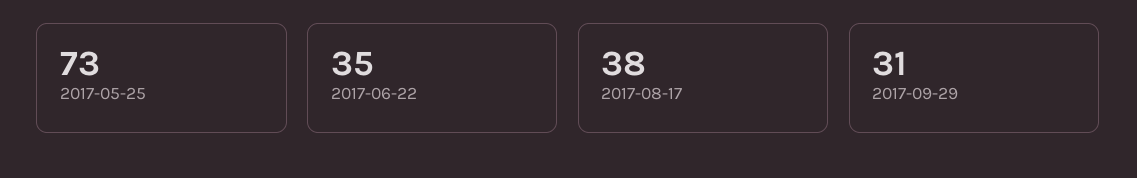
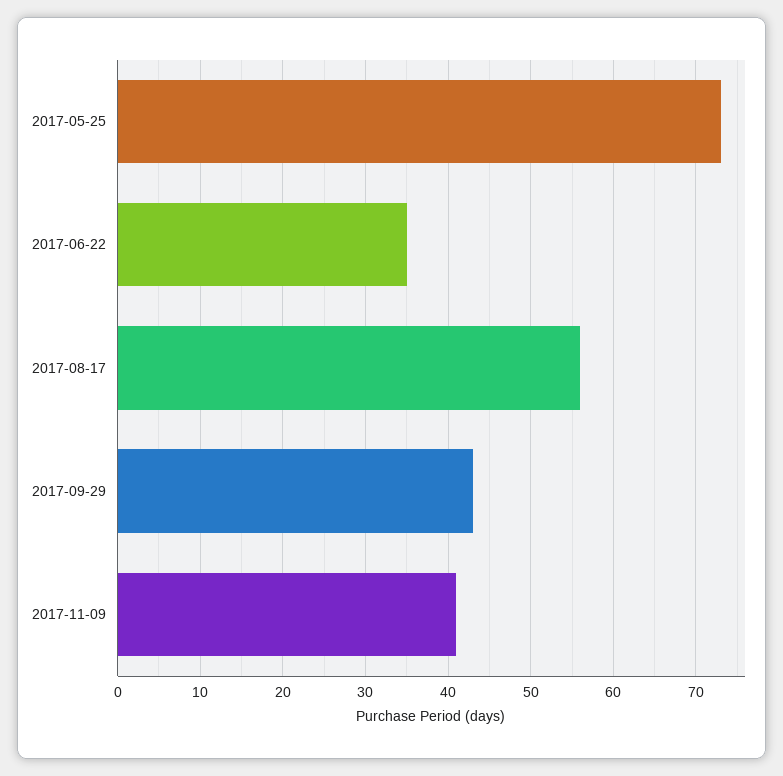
2017-08-17: 38 -> 56
2017-09-29: 31 -> 43
2017-11-09: none -> 41

